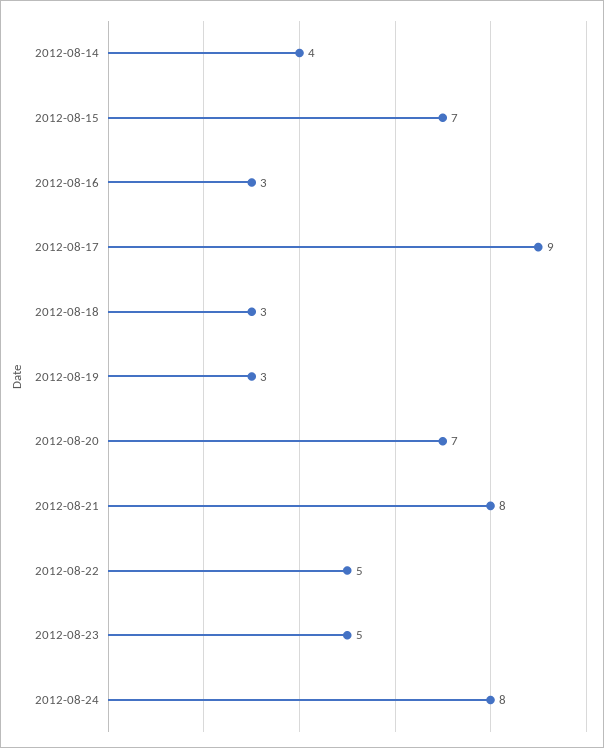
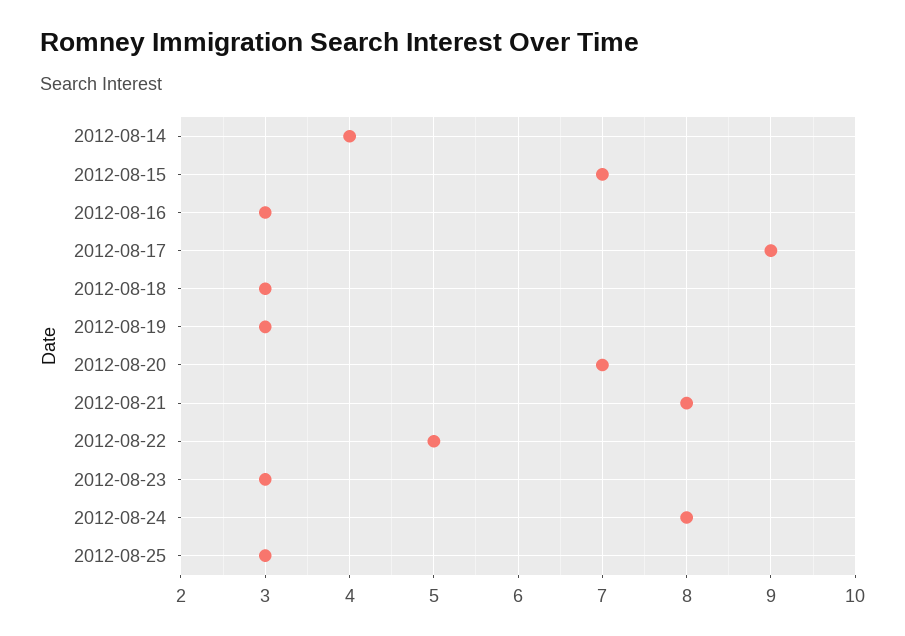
2012-08-23: 5 -> 3
2012-08-25: none -> 3

